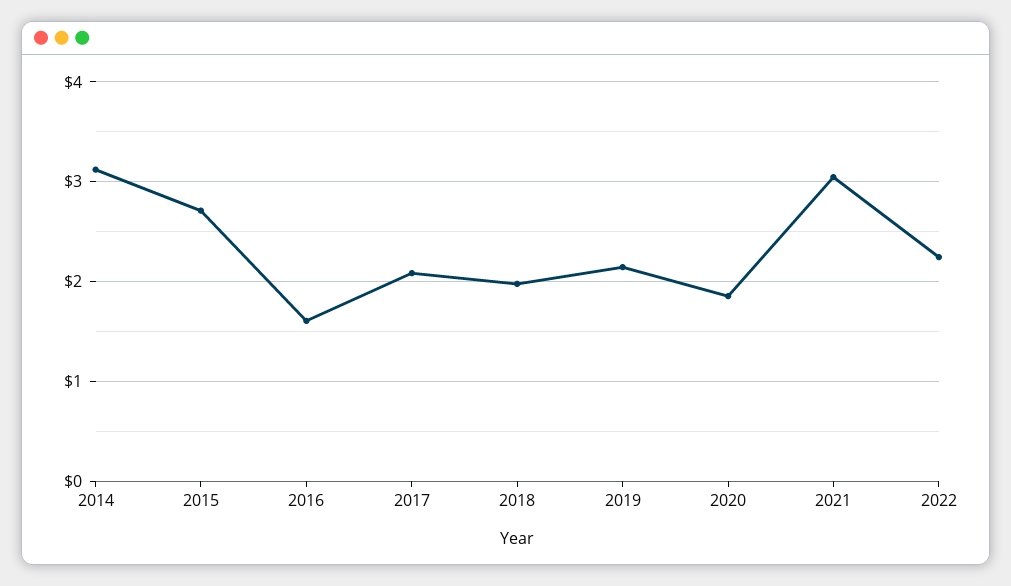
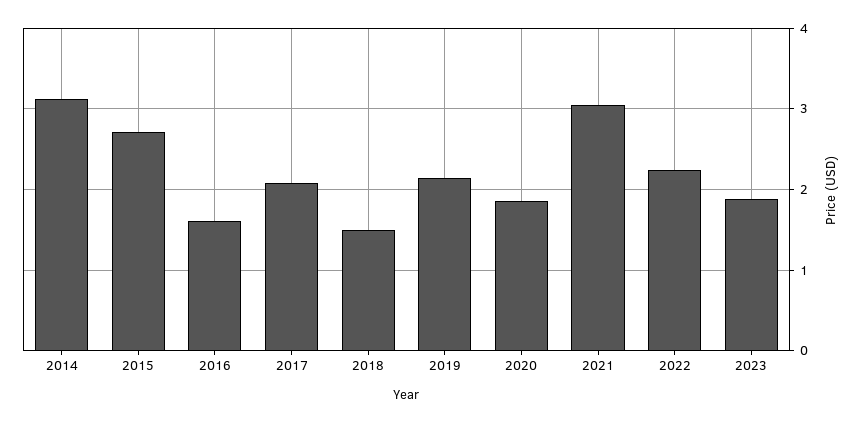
2018: 2 -> 1.5
2023: none -> 1.9

